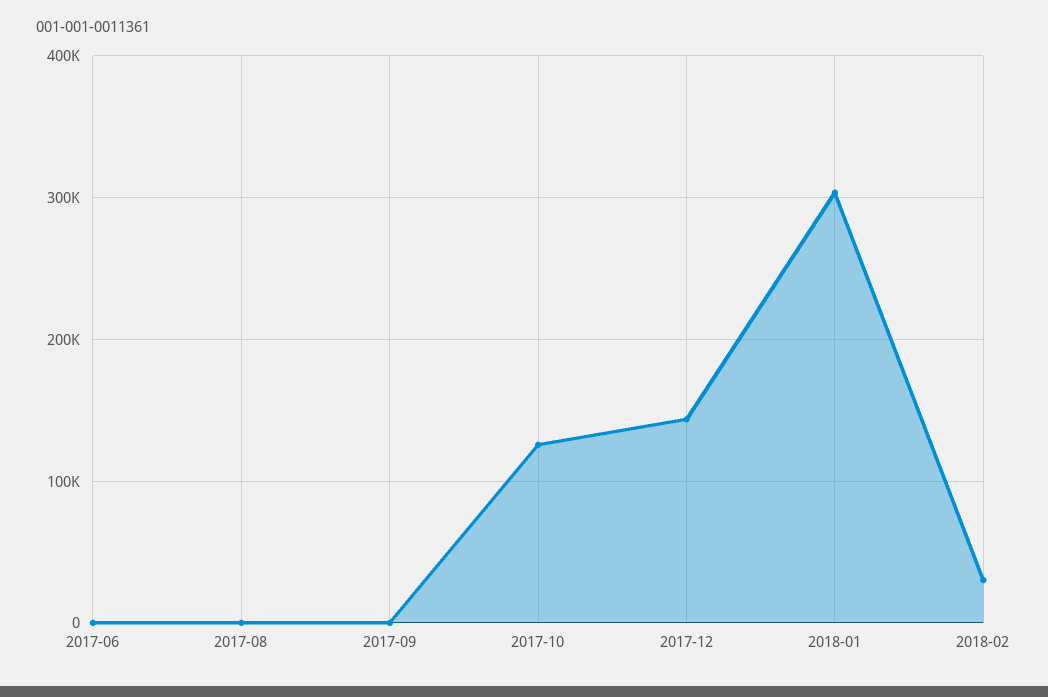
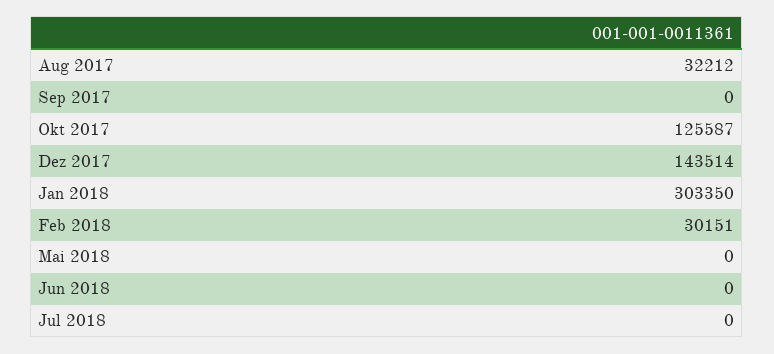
2017-06: 0 -> none
2017-08: 0 -> 32212
Mai 2018: none -> 0
Jun 2018: none -> 0
Jul 2018: none -> 0

